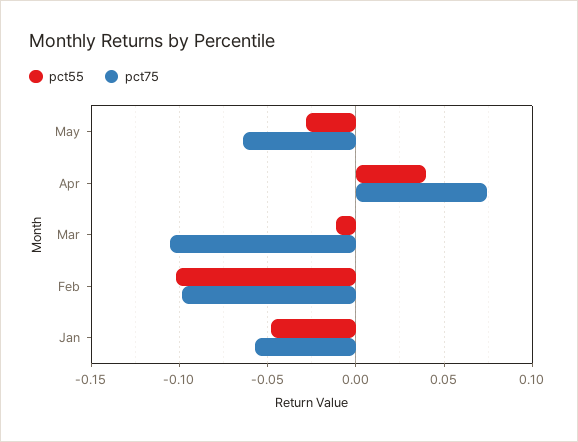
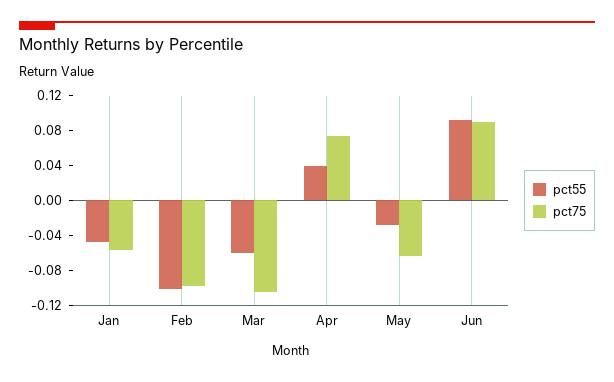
pct55, Mar: -0.01 -> -0.06
pct55, Jun: none -> 0.09
pct75, Jun: none -> 0.09

